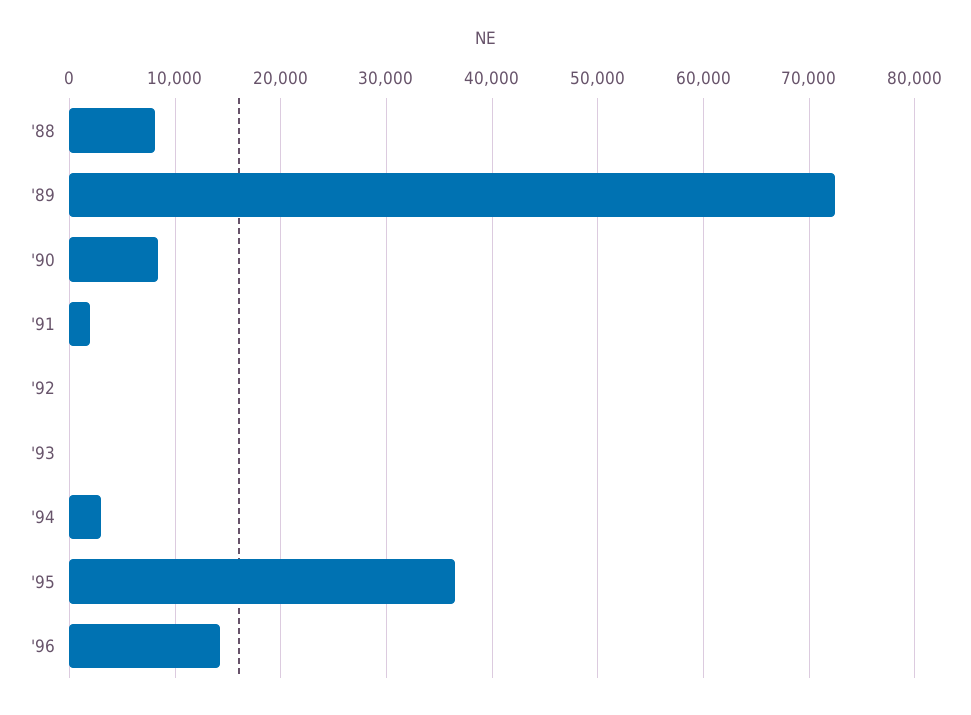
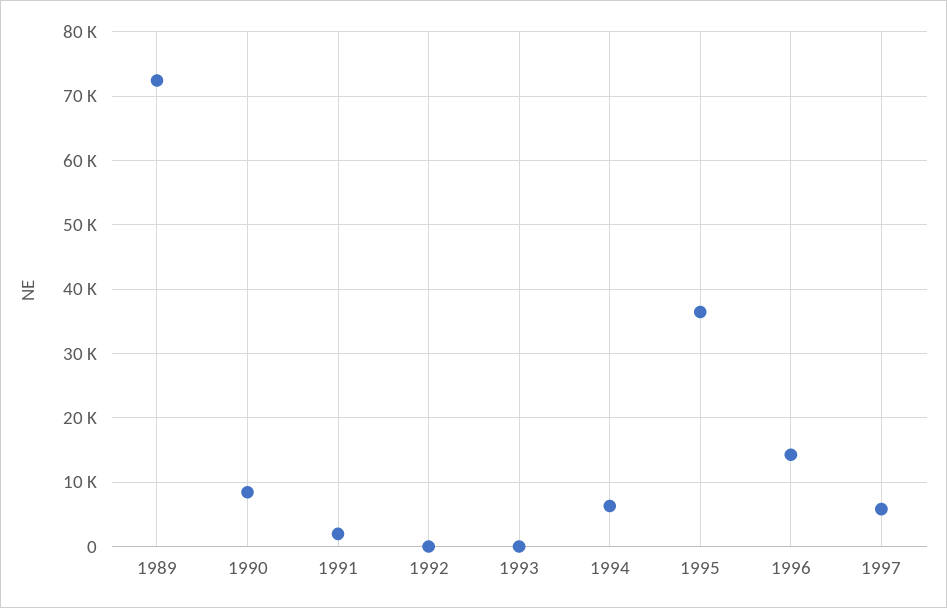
'88: 8000 -> none
'94: 3000 -> 6000
1997: none -> 6000

